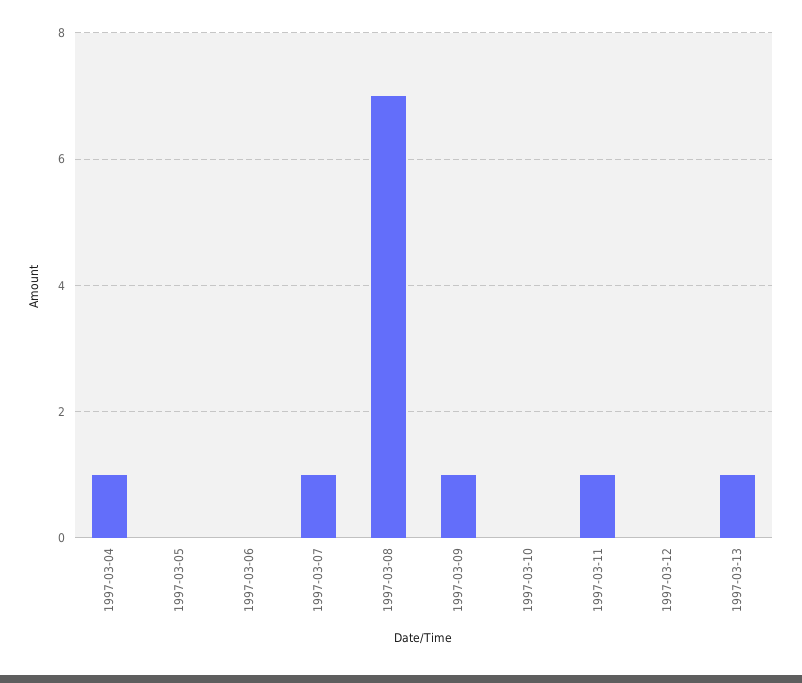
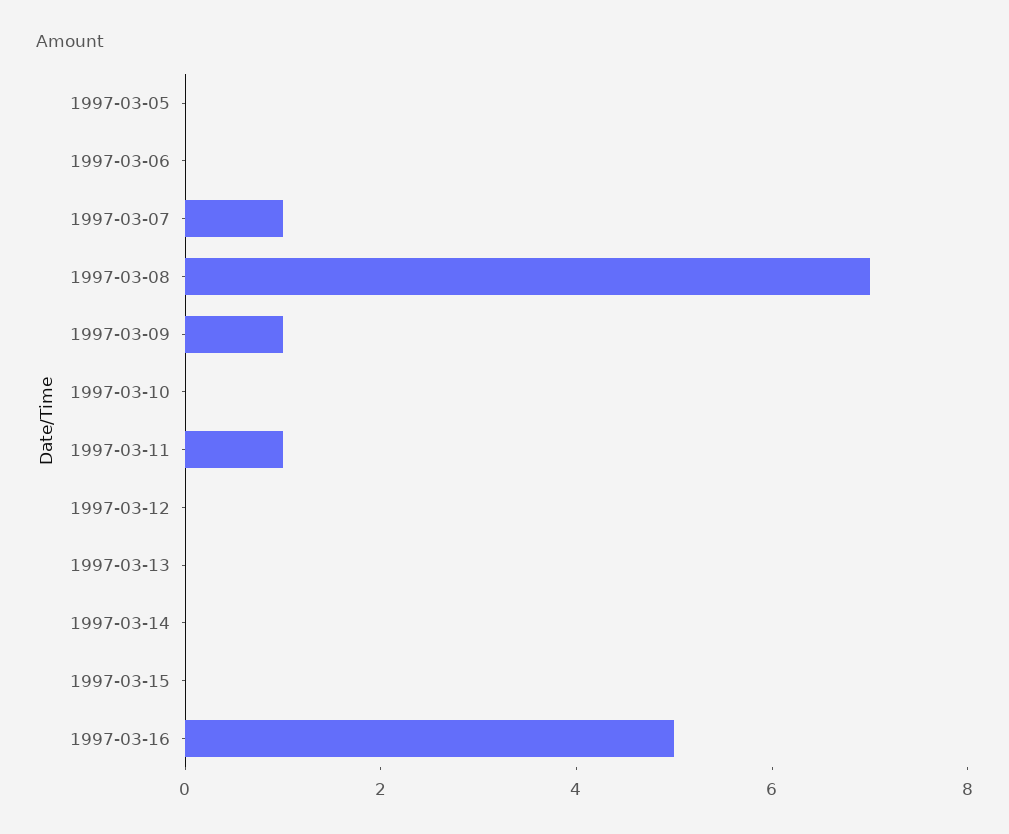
1997-03-04: 1 -> none
1997-03-13: 1 -> 0
1997-03-14: none -> 0
1997-03-15: none -> 0
1997-03-16: none -> 5

